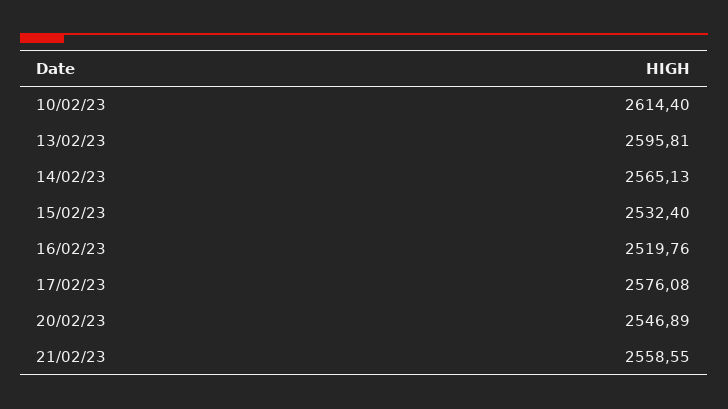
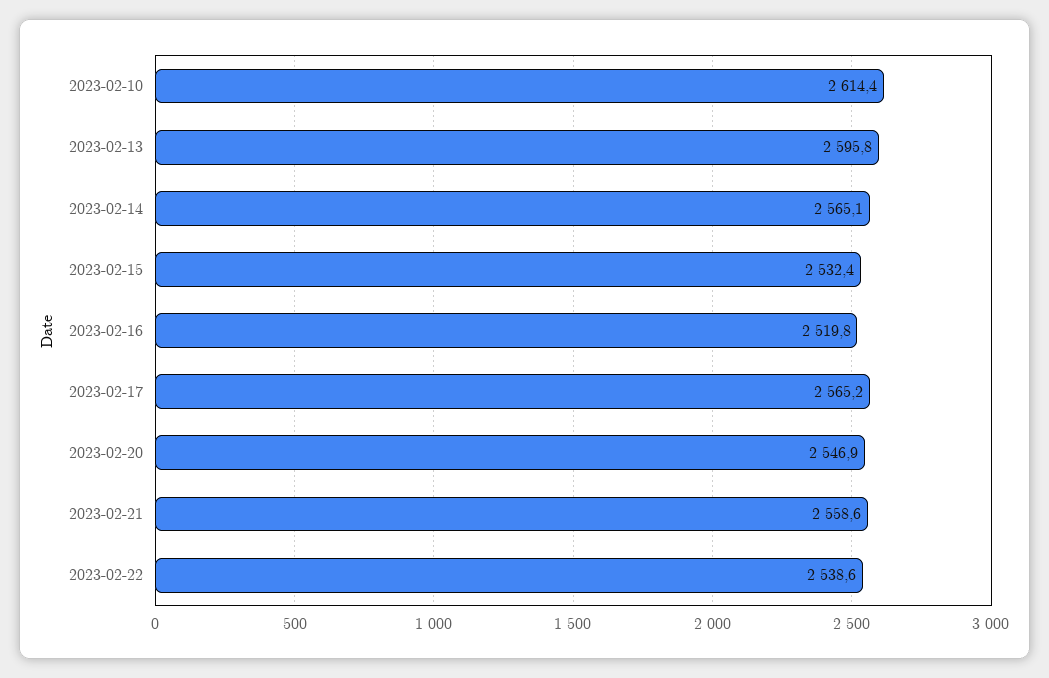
17/02/23: 2576.08 -> 2565.2
2023-02-22: none -> 2538.6

